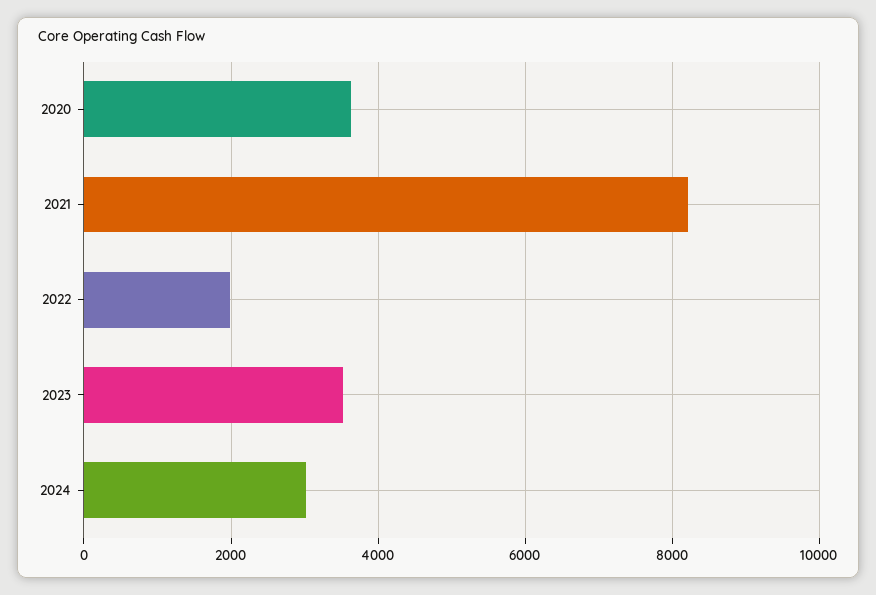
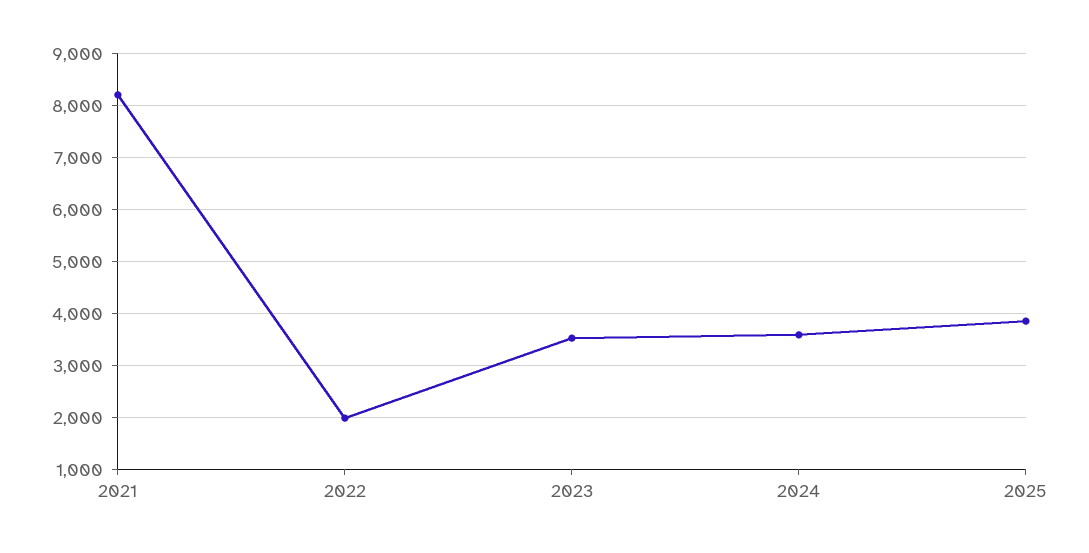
2020: 3600 -> none
2024: 3000 -> 3600
2025: none -> 3800

